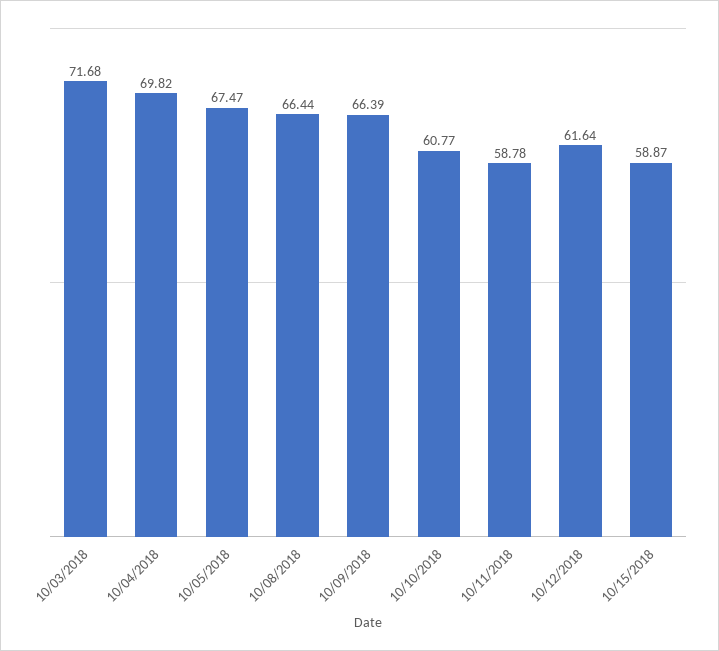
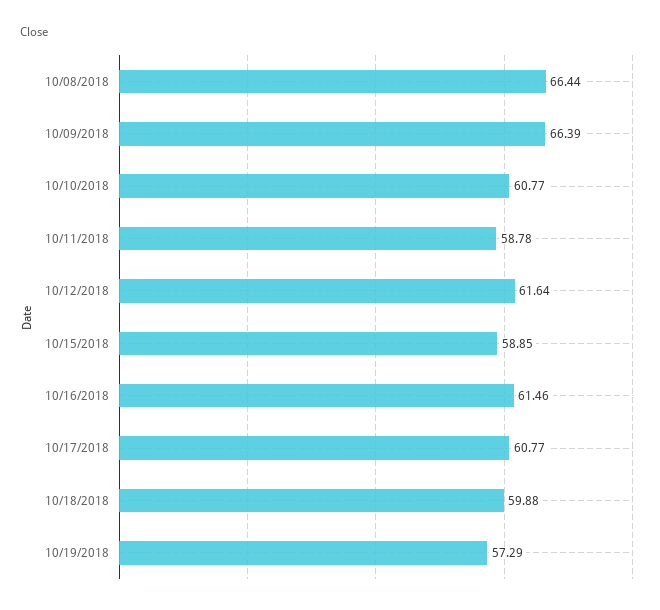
10/03/2018: 71.68 -> none
10/04/2018: 69.82 -> none
10/05/2018: 67.47 -> none
10/15/2018: 58.87 -> 58.85
10/16/2018: none -> 61.46
10/17/2018: none -> 60.77
10/18/2018: none -> 59.88
10/19/2018: none -> 57.29

